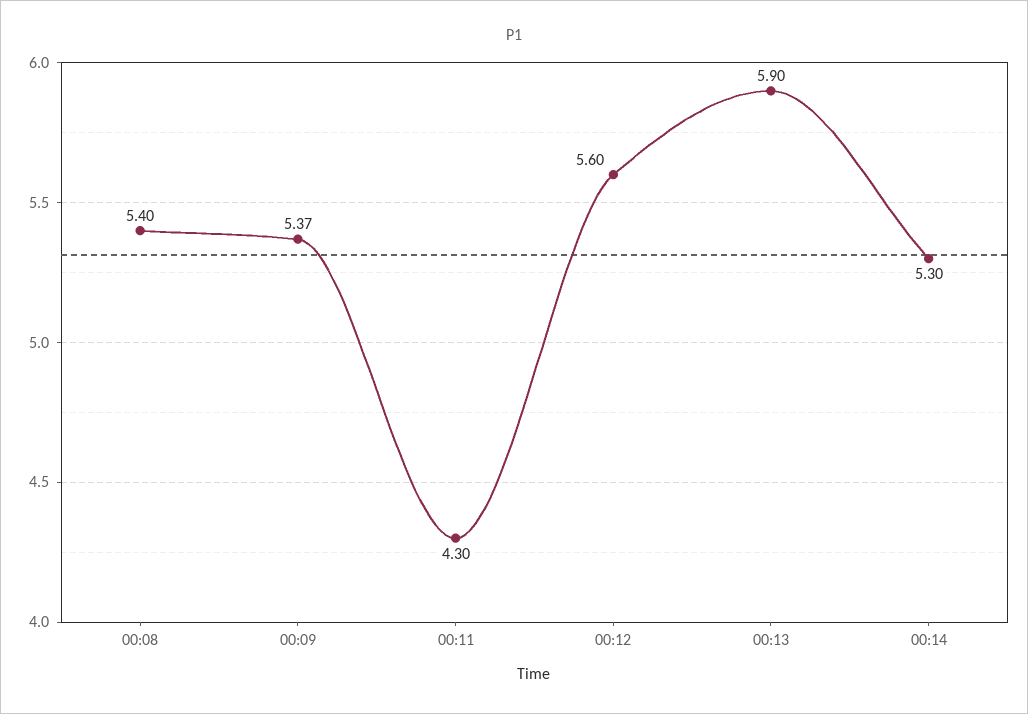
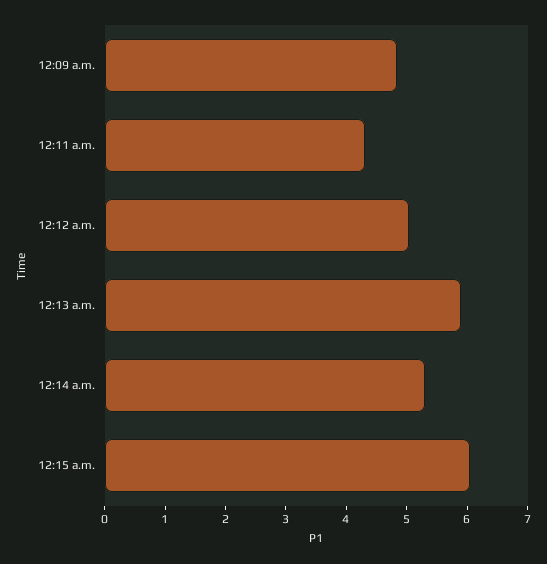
00:08: 5.4 -> none
00:09: 5.37 -> 4.8
00:12: 5.6 -> 5
12:15 a.m.: none -> 6

